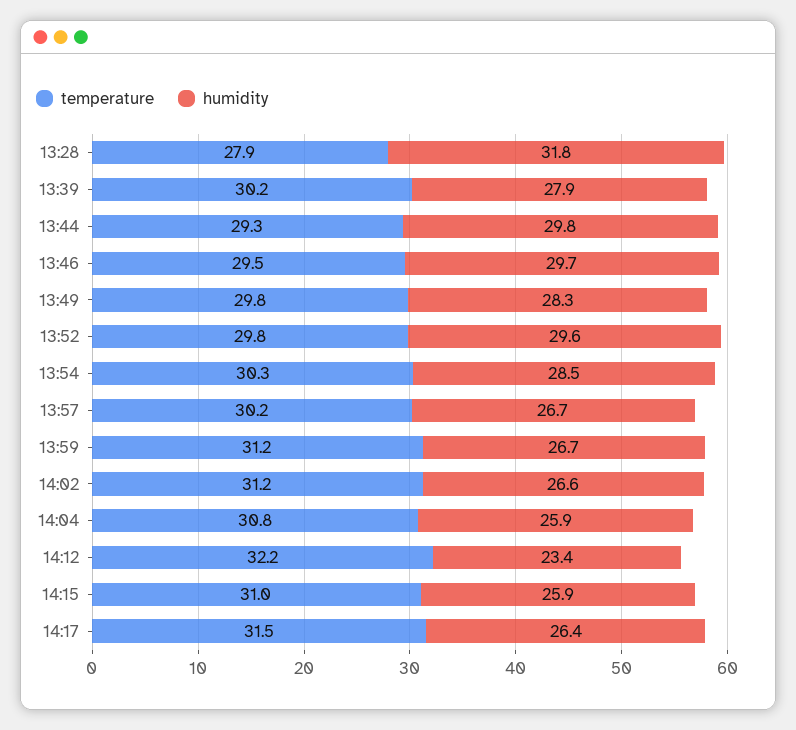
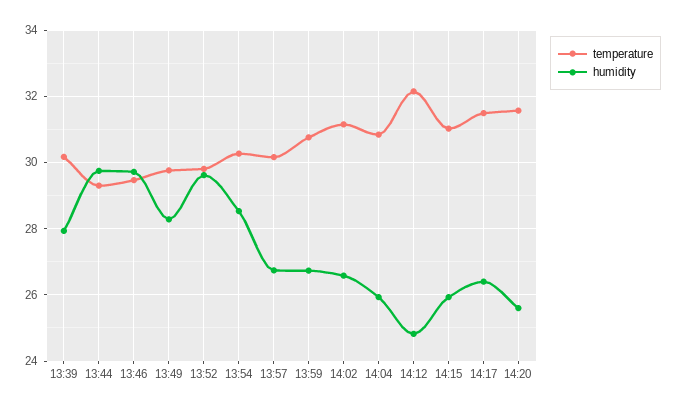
temperature, 13:28: 27.9 -> none
humidity, 13:28: 31.8 -> none
temperature, 13:59: 31.2 -> 30.8
humidity, 14:12: 23.4 -> 24.8
temperature, 14:20: none -> 31.6
humidity, 14:20: none -> 25.6

